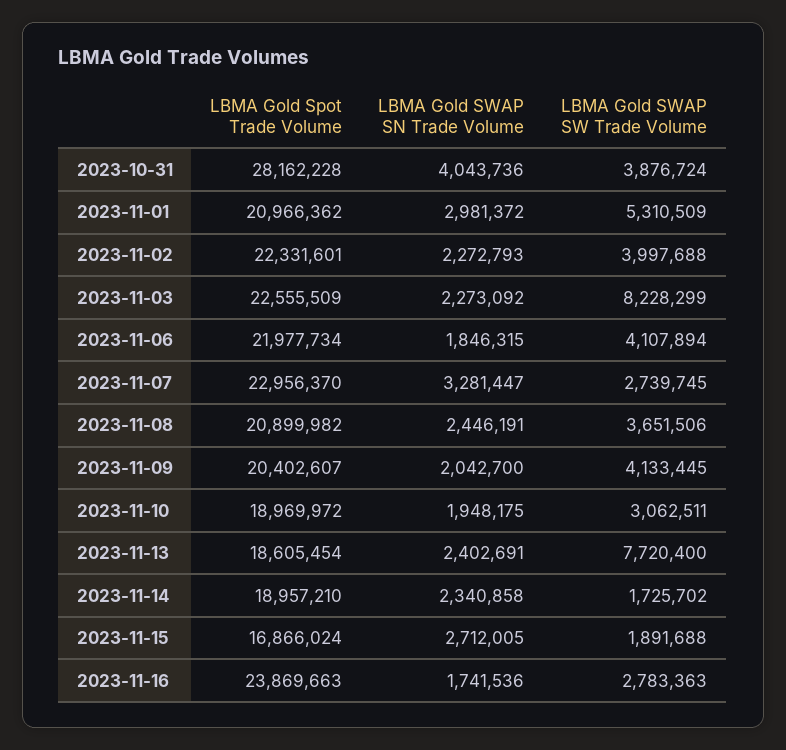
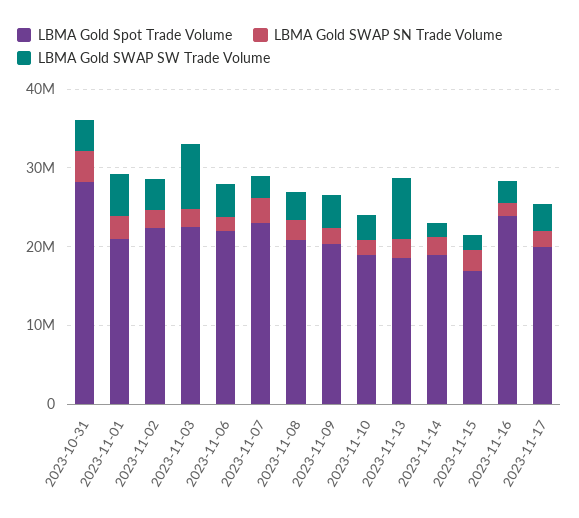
LBMA Gold Spot Trade Volume, 2023-11-17: none -> 20000000
LBMA Gold SWAP SN Trade Volume, 2023-11-17: none -> 2000000
LBMA Gold SWAP SW Trade Volume, 2023-11-17: none -> 4000000

